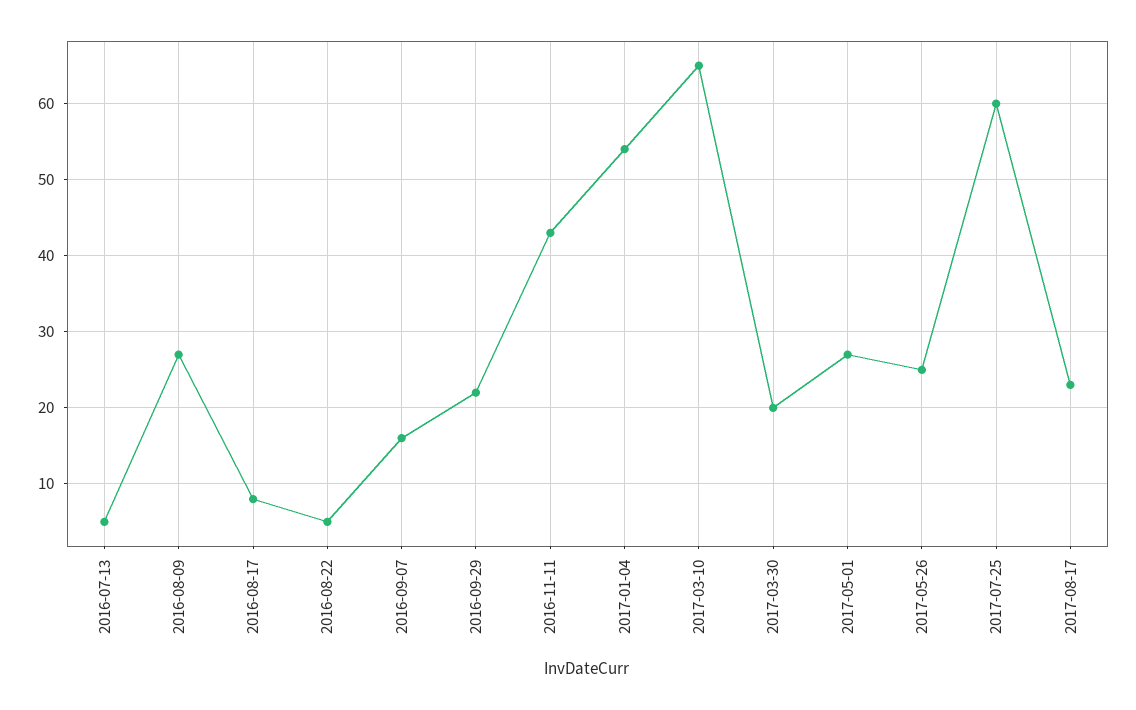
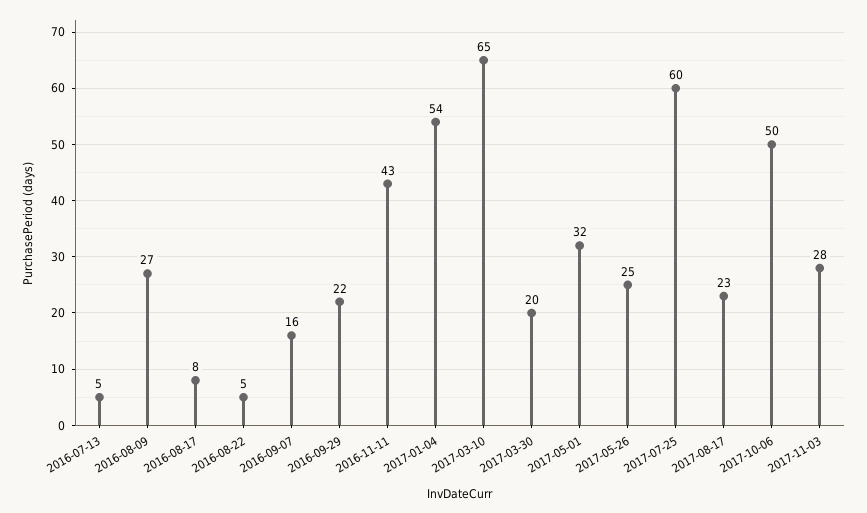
2017-05-01: 27 -> 32
2017-10-06: none -> 50
2017-11-03: none -> 28

